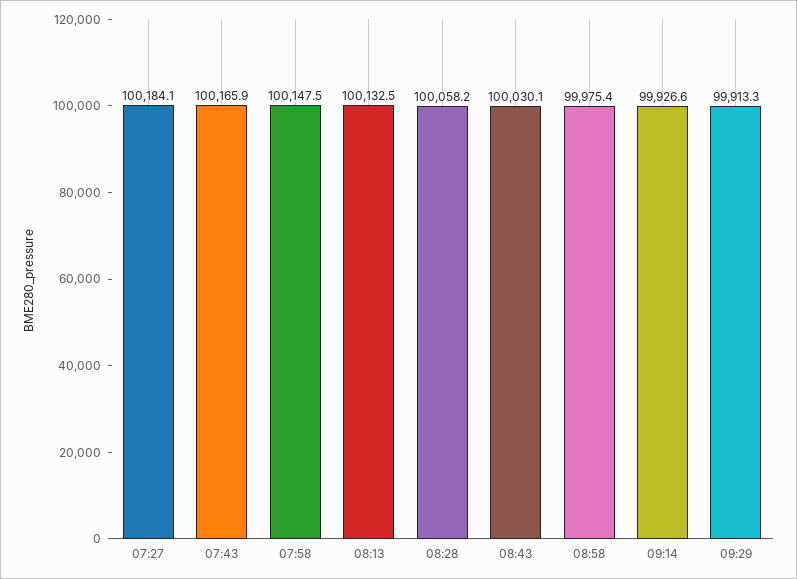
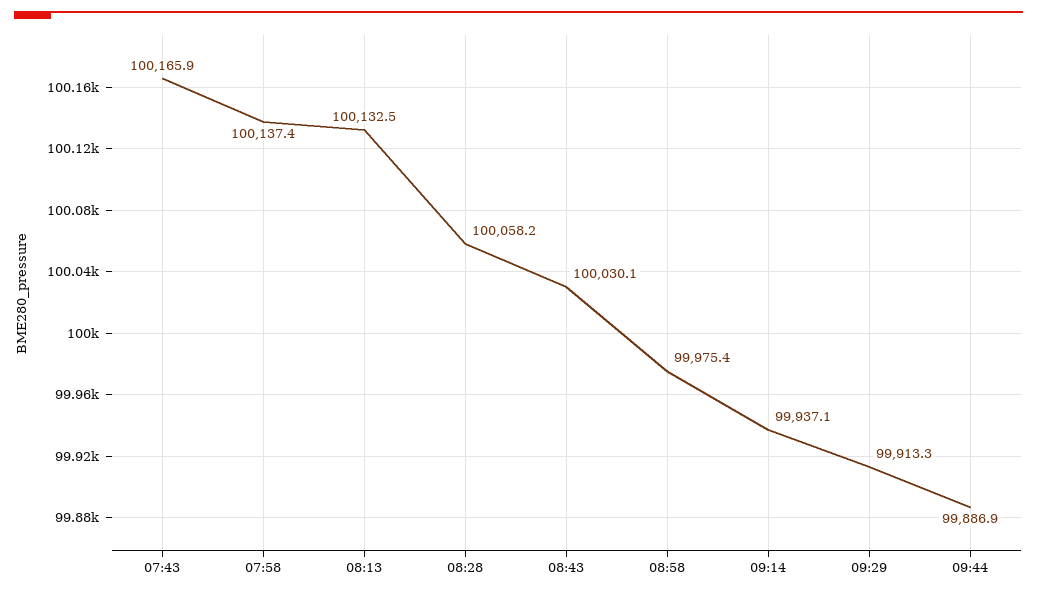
07:27: 100184.1 -> none
07:58: 100147.5 -> 100137.4
09:14: 99926.6 -> 99937.1
09:44: none -> 99886.9

